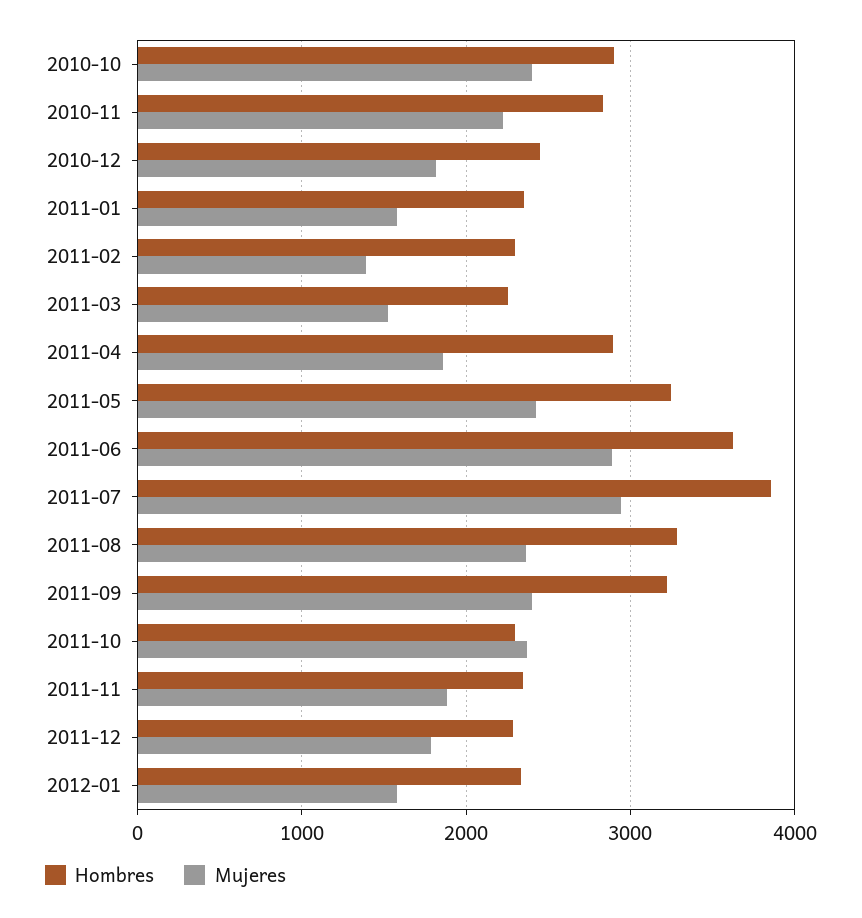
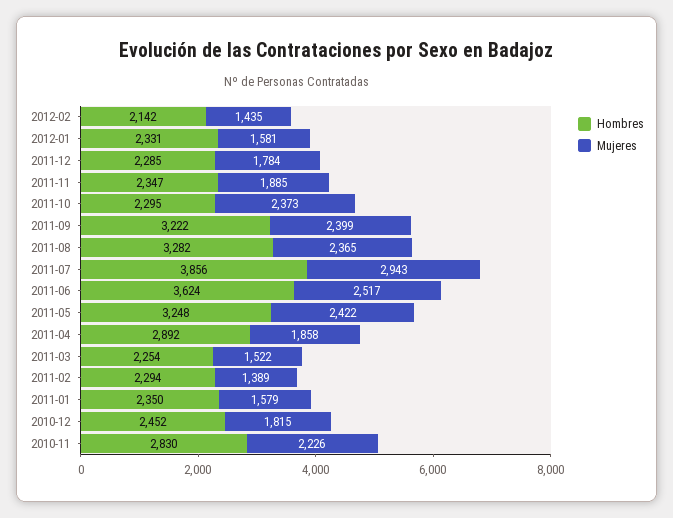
Hombres, 2010-10: 2900 -> none
Mujeres, 2010-10: 2400 -> none
Mujeres, 2011-06: 2900 -> 2517
Hombres, 2012-02: none -> 2142
Mujeres, 2012-02: none -> 1435

